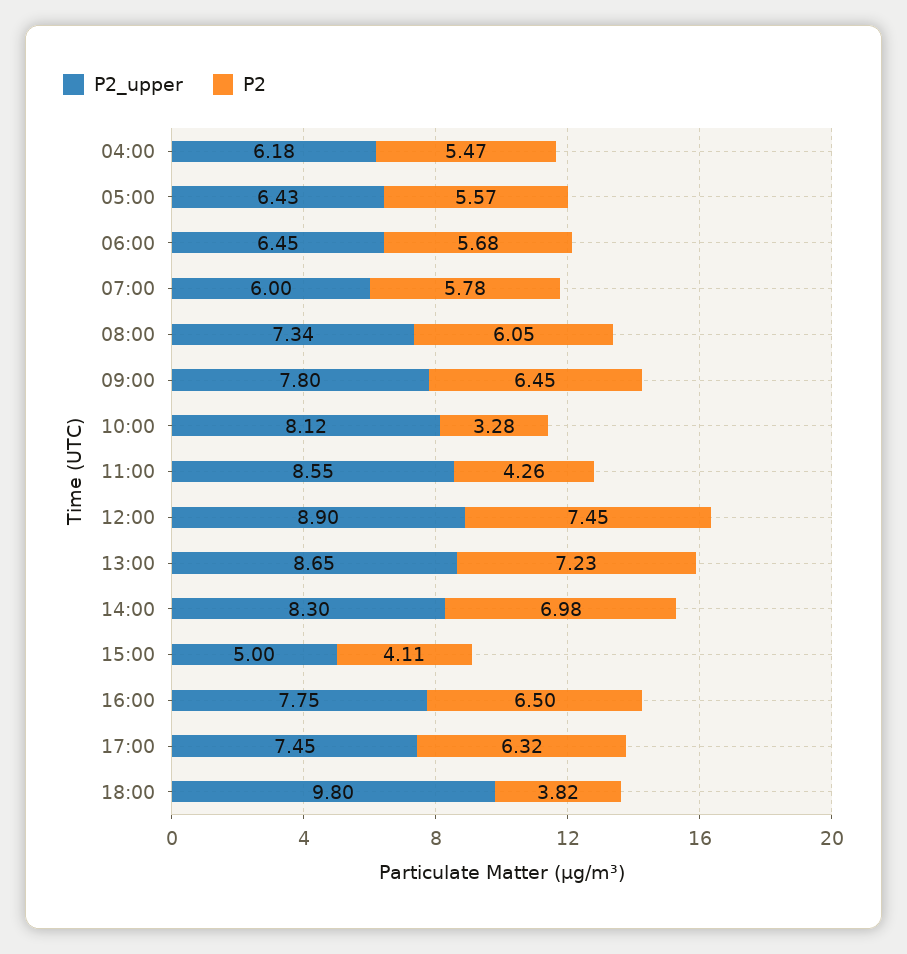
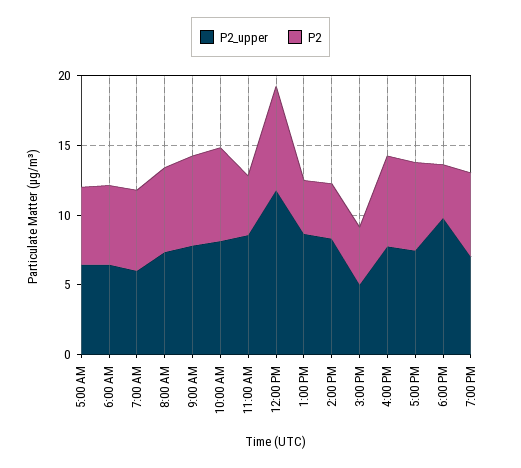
P2_upper, 04:00: 6.18 -> none
P2, 04:00: 5.47 -> none
P2, 10:00: 3.28 -> 7
P2_upper, 12:00: 8.9 -> 12
P2, 13:00: 7.23 -> 4
P2, 14:00: 6.98 -> 4
P2_upper, 7:00 PM: none -> 7
P2, 7:00 PM: none -> 6

